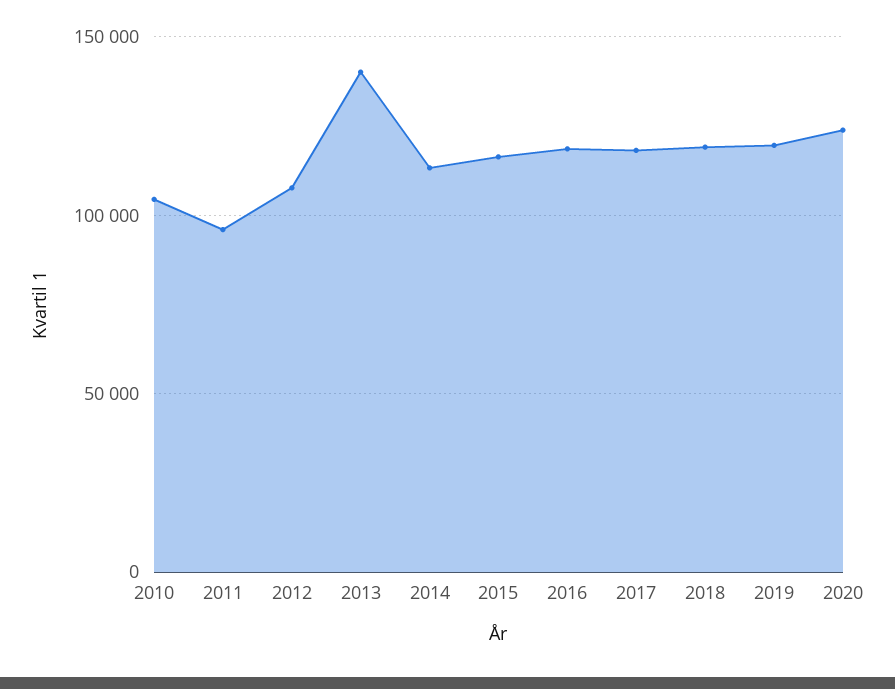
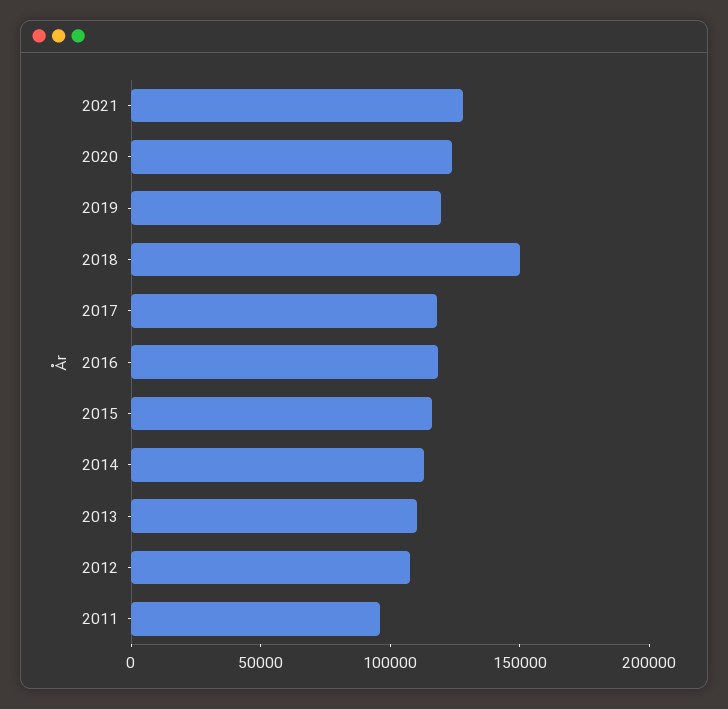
2010: 105000 -> none
2013: 140000 -> 110000
2018: 120000 -> 150000
2021: none -> 130000

